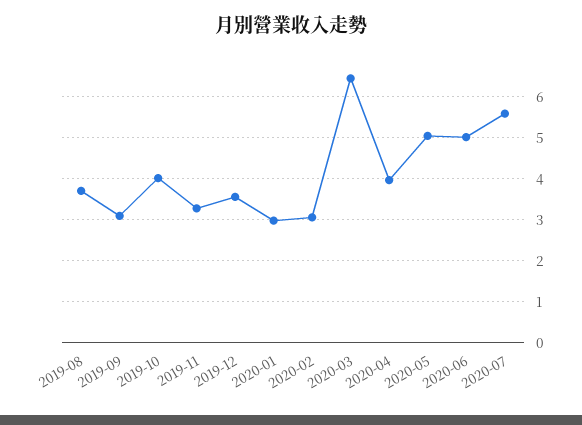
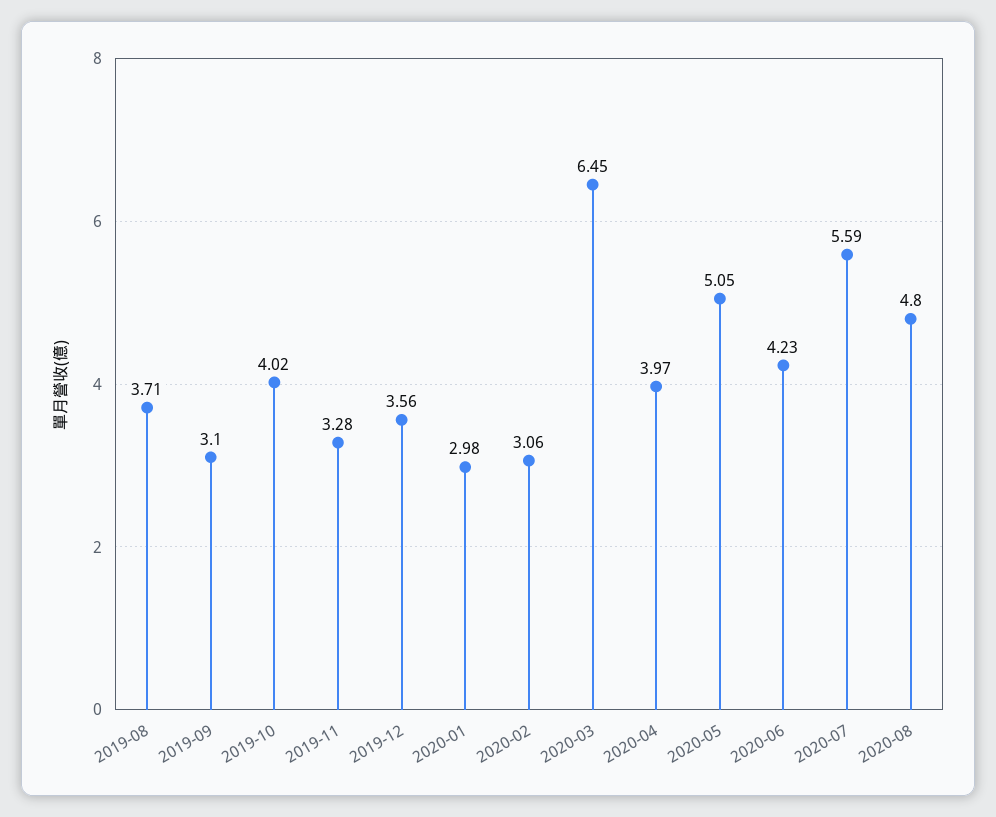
2020-06: 5 -> 4.23
2020-08: none -> 4.8

